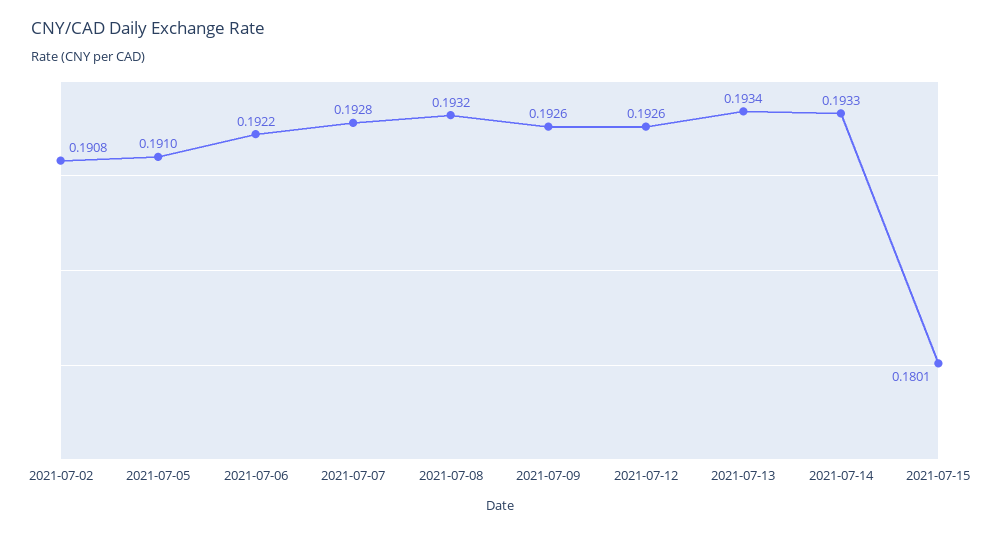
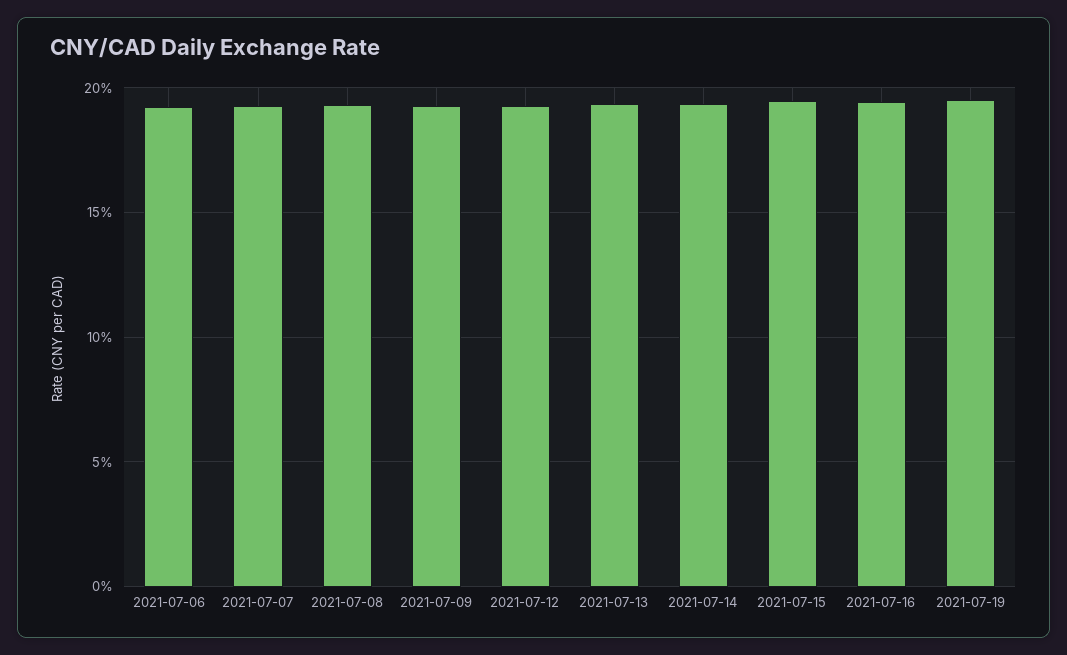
2021-07-02: 0.1908 -> none
2021-07-05: 0.191 -> none
2021-07-15: 0.1801 -> 0.195
2021-07-16: none -> 0.195
2021-07-19: none -> 0.195

